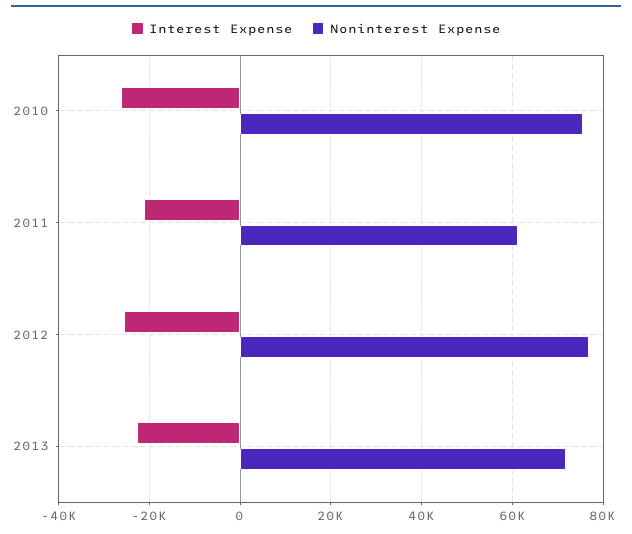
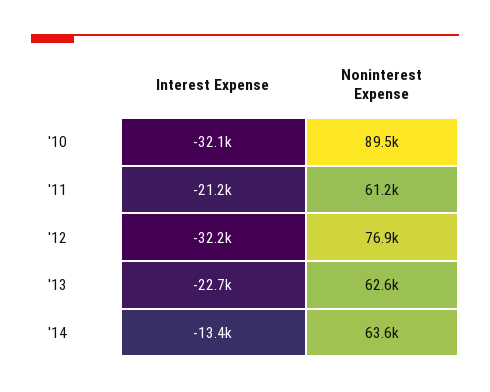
Interest Expense, 2010: -26000 -> -32100
Noninterest Expense, 2010: 76000 -> 89500
Interest Expense, 2012: -26000 -> -32200
Noninterest Expense, 2013: 72000 -> 62600
Interest Expense, '14: none -> -13400
Noninterest Expense, '14: none -> 63600

